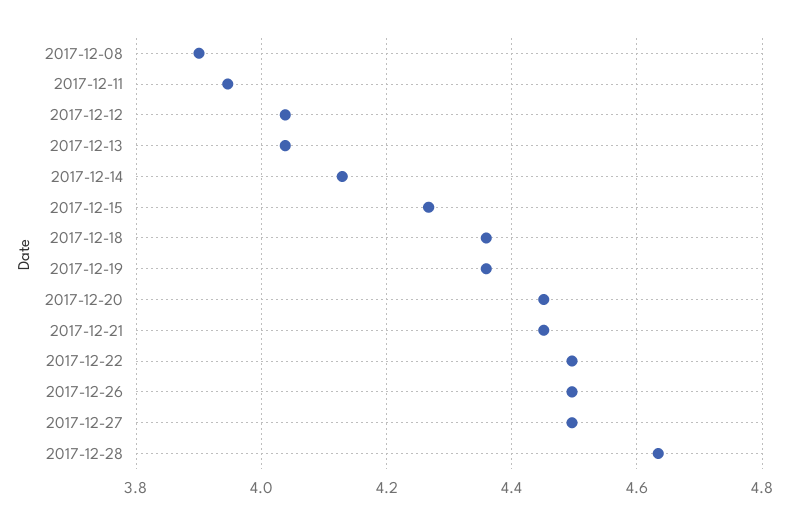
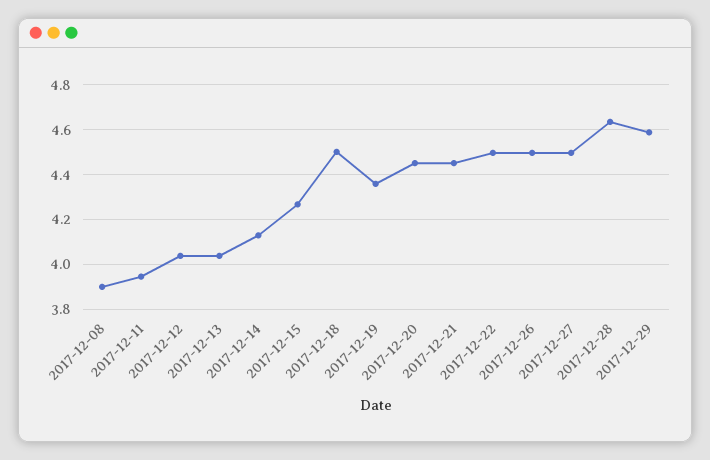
2017-12-18: 4.36 -> 4.5
2017-12-29: none -> 4.6

